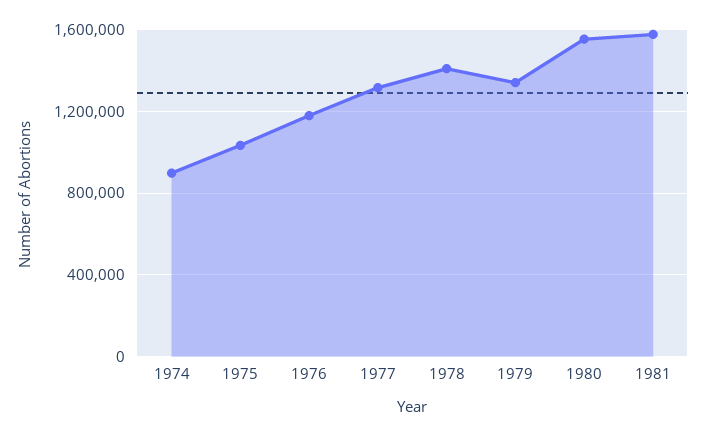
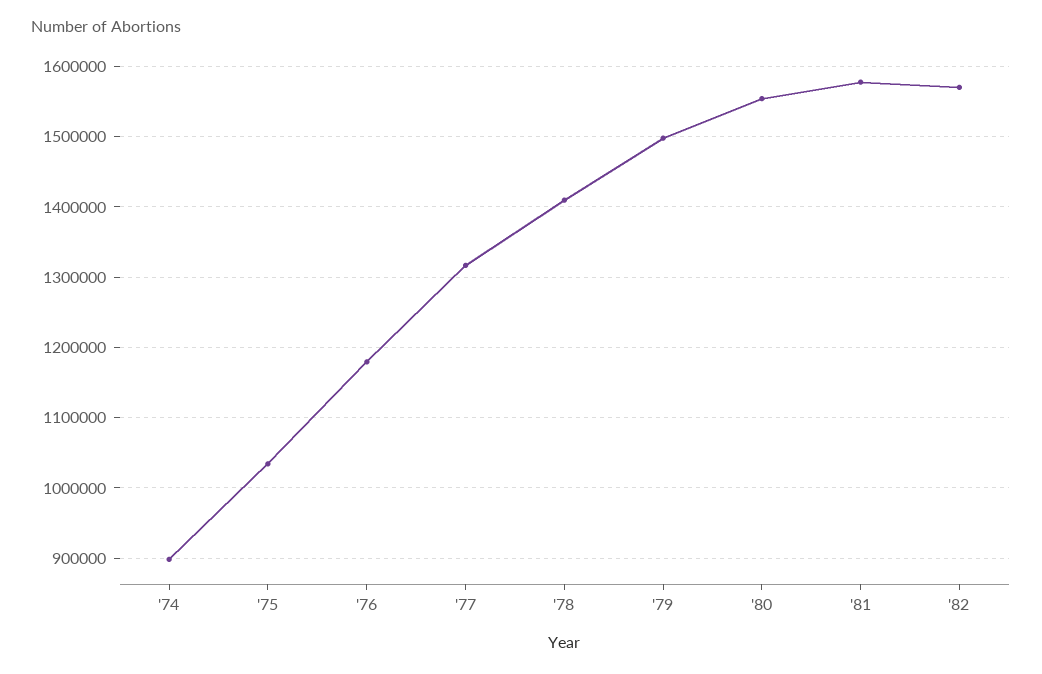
1979: 1350000 -> 1500000
'82: none -> 1570000

